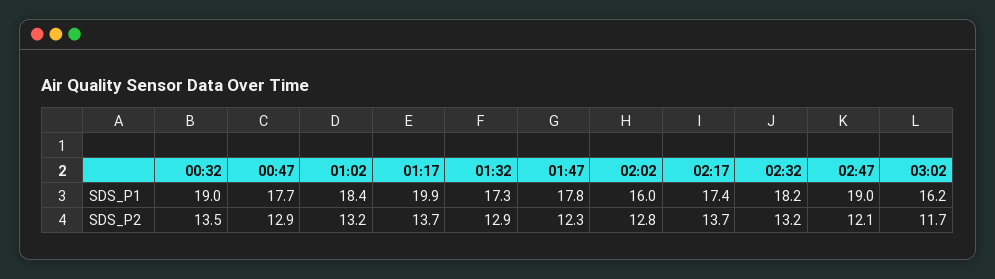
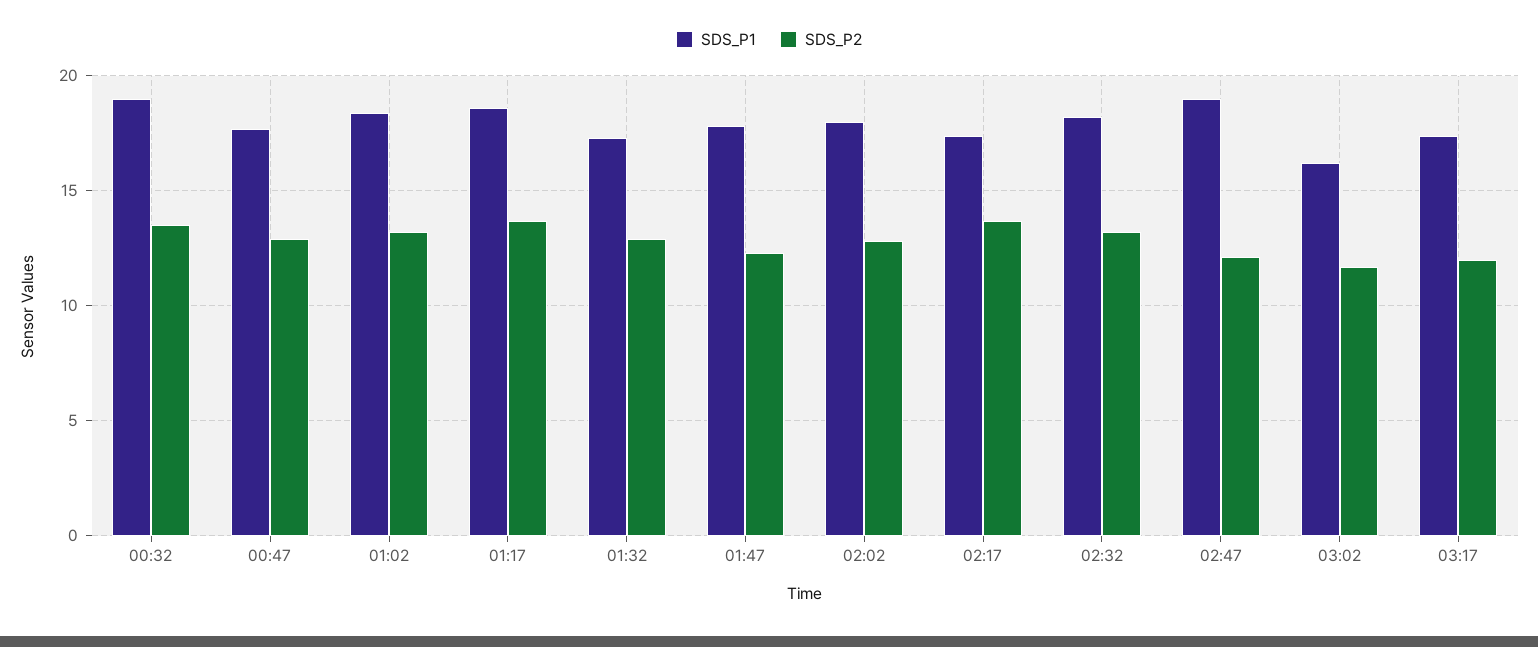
SDS_P1, 01:17: 19.9 -> 18.5
SDS_P1, 02:02: 16 -> 18
SDS_P1, 03:17: none -> 17.5
SDS_P2, 03:17: none -> 12

